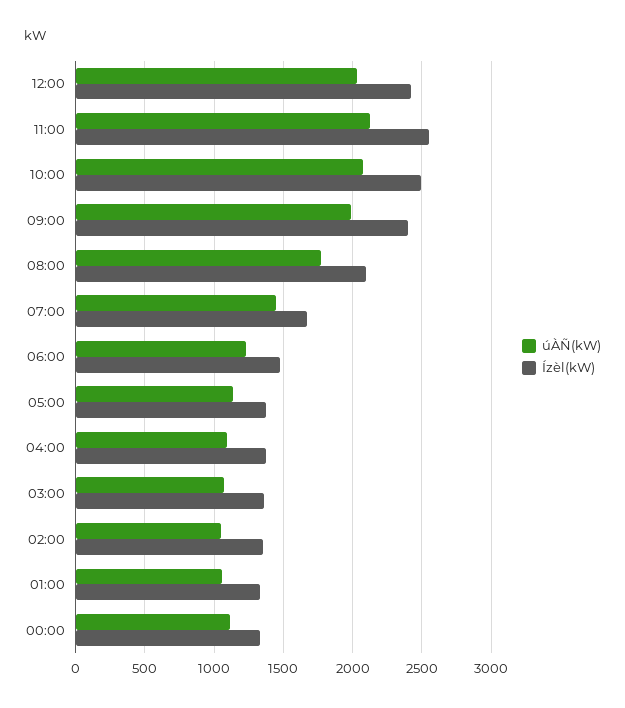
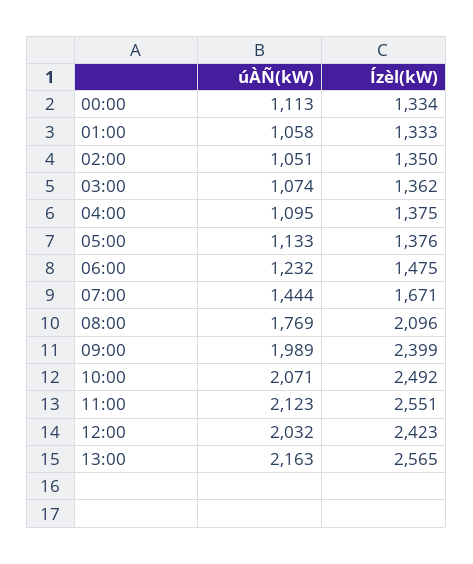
úÀÑ(kW), 13:00: none -> 2163
Ízèl(kW), 13:00: none -> 2565

